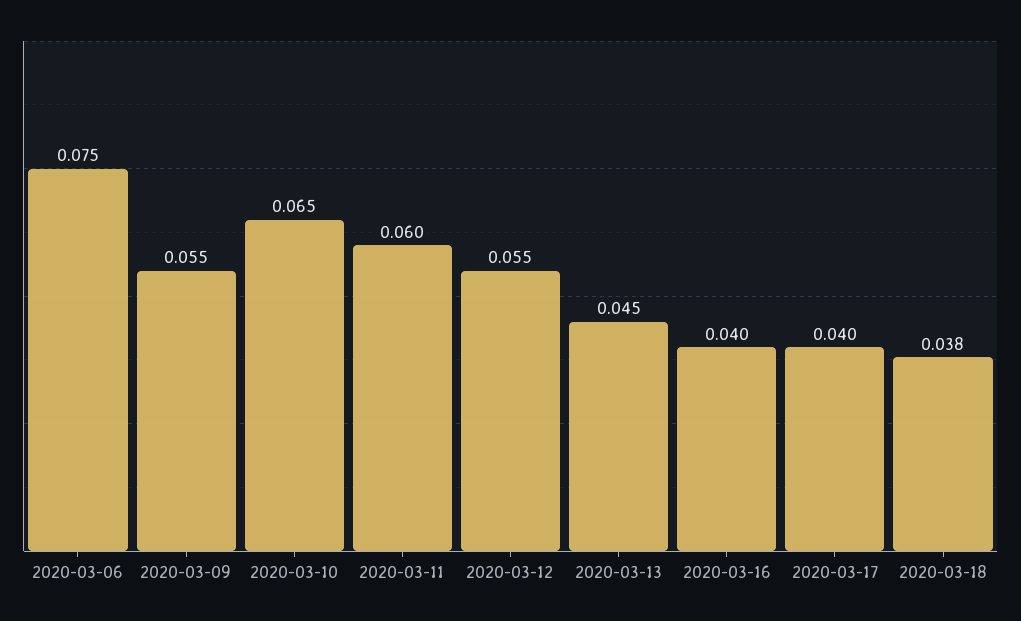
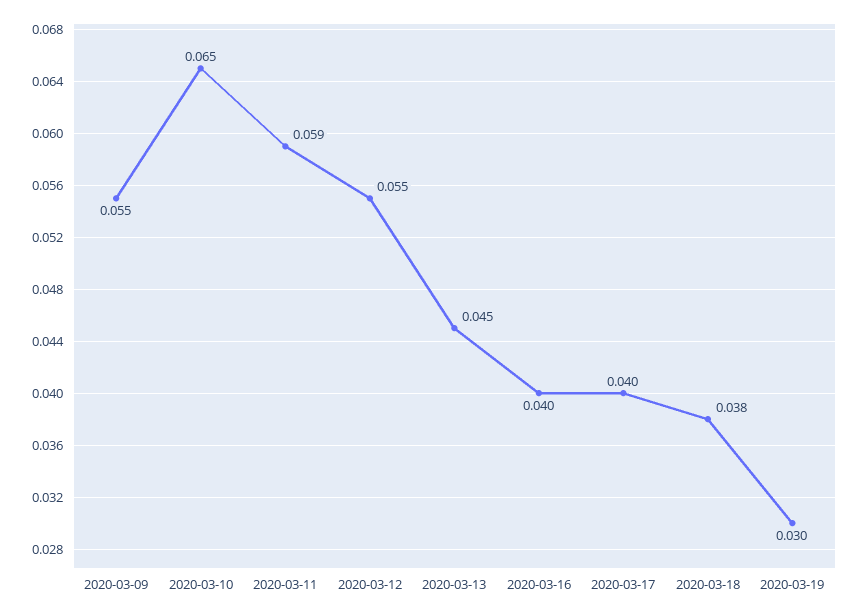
2020-03-06: 0.075 -> none
2020-03-11: 0.06 -> 0.059
2020-03-19: none -> 0.03

